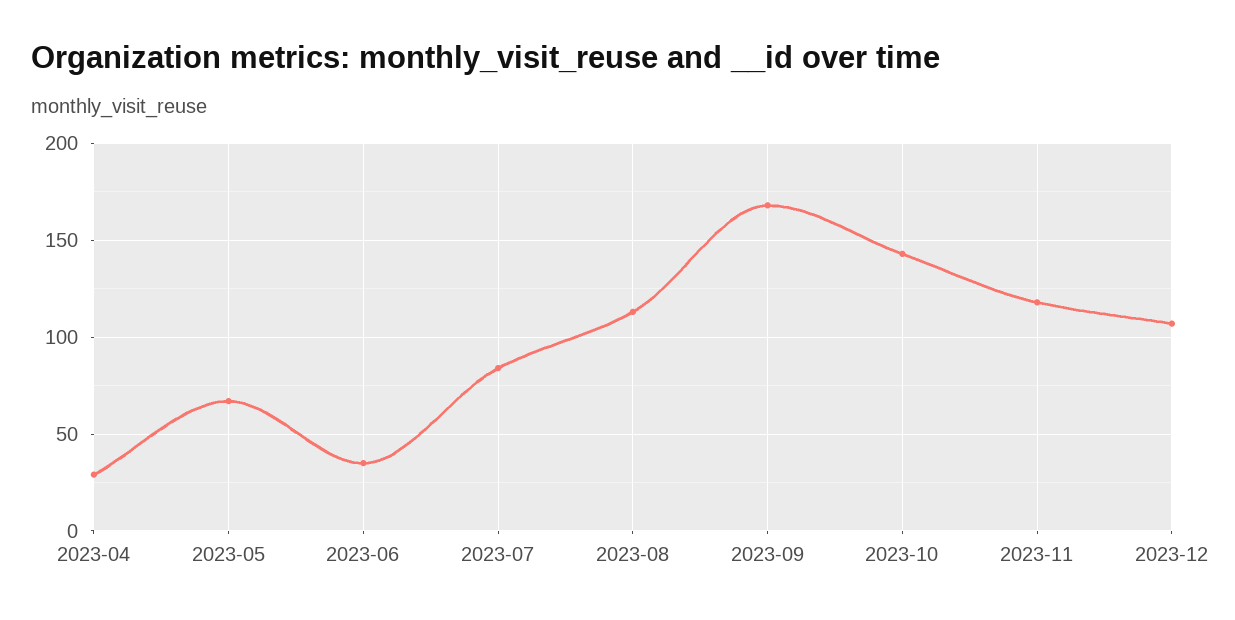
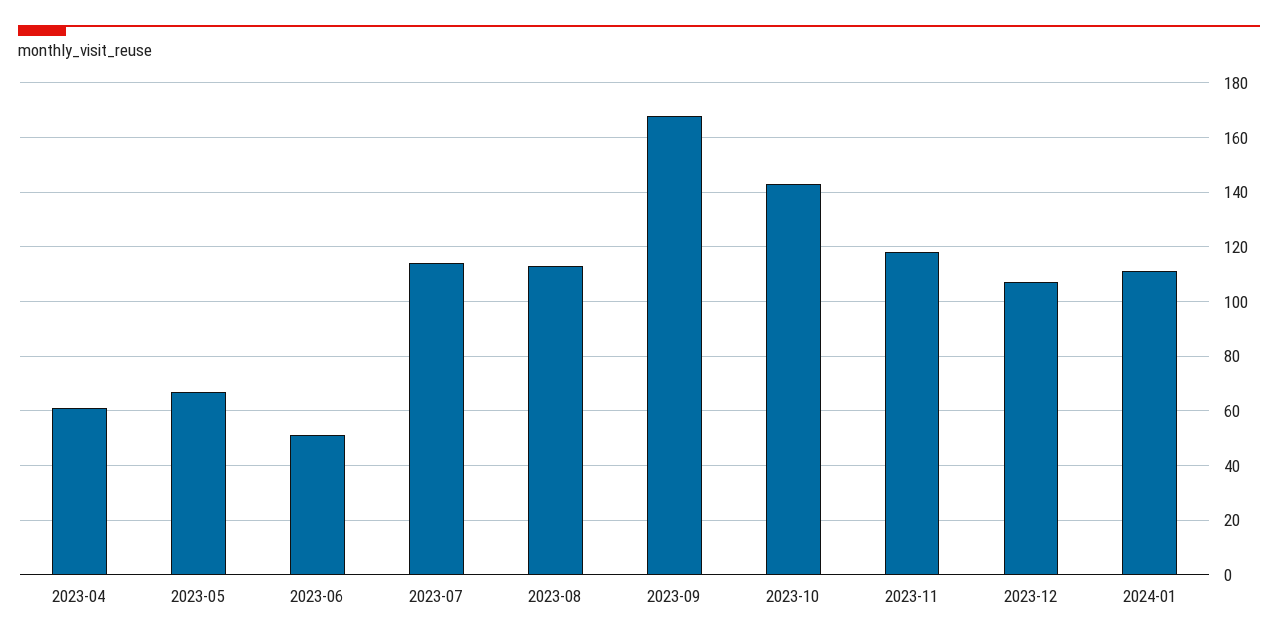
2023-04: 30 -> 60
2023-06: 35 -> 50
2023-07: 85 -> 115
2024-01: none -> 110

